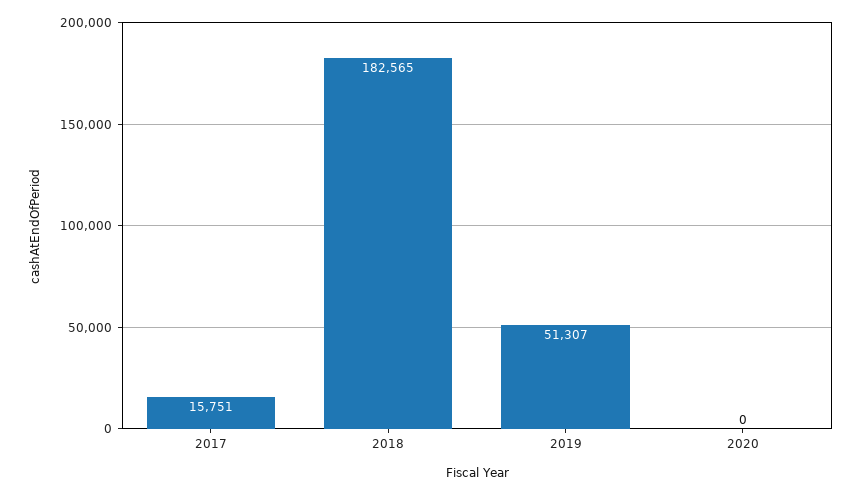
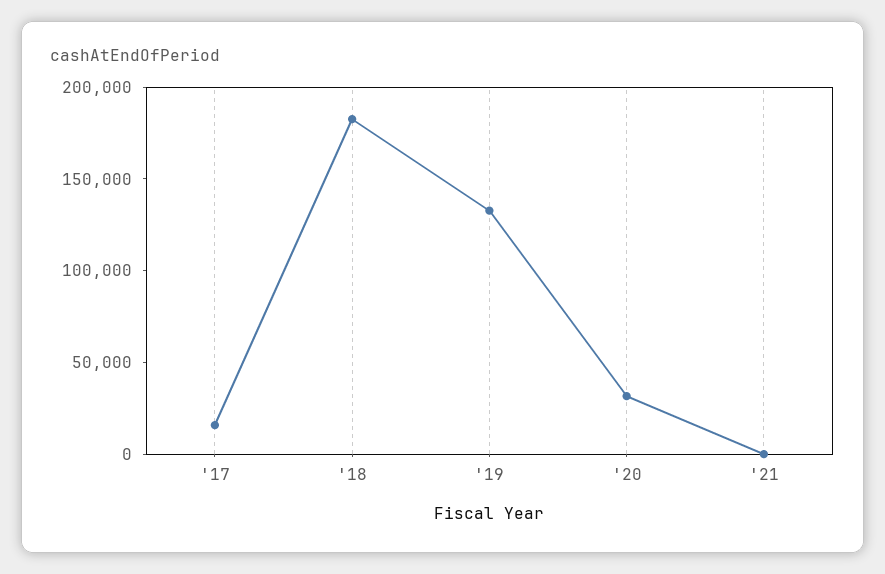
2019: 51307 -> 130000
2020: 0 -> 30000
'21: none -> 0

